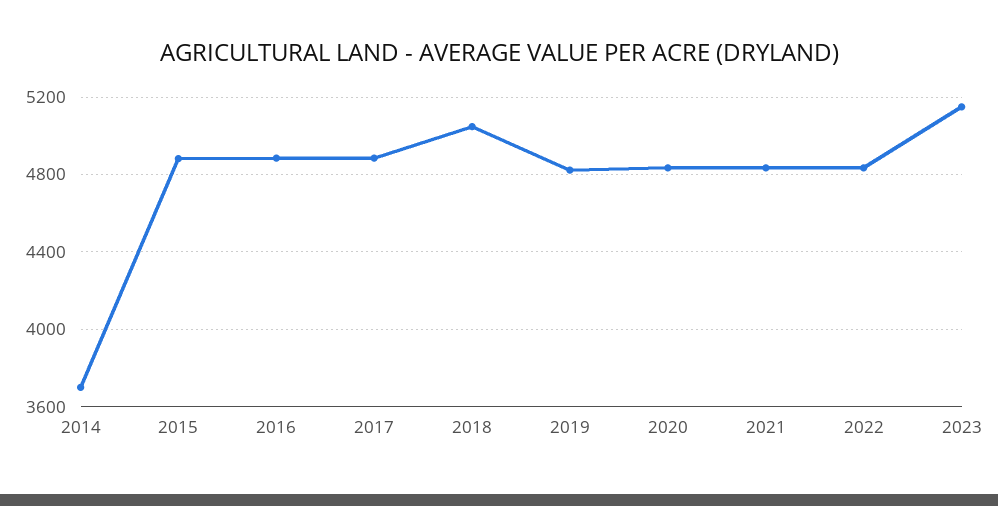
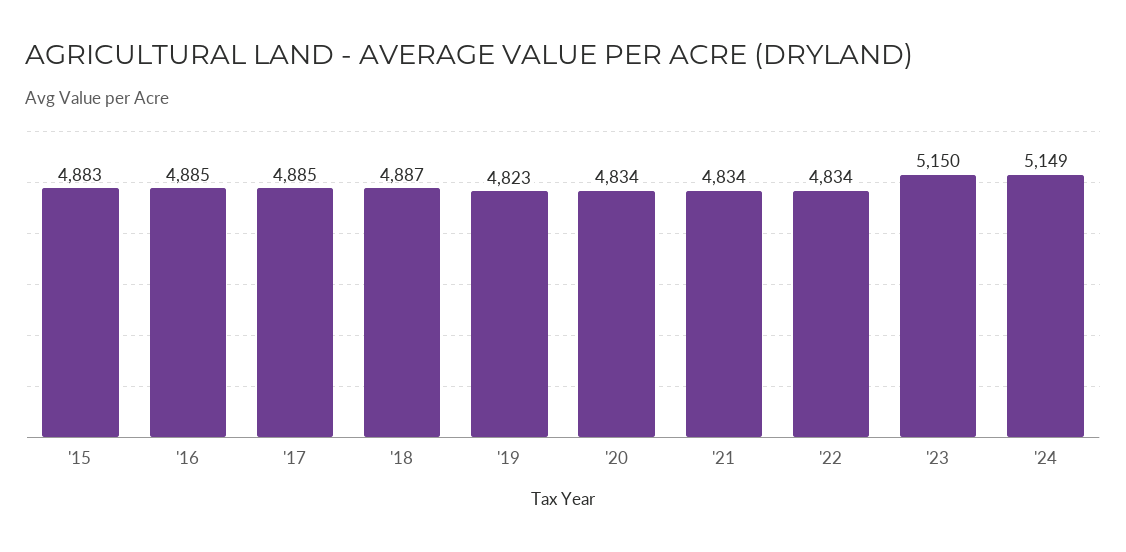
2014: 3700 -> none
2018: 5050 -> 4887
'24: none -> 5149

